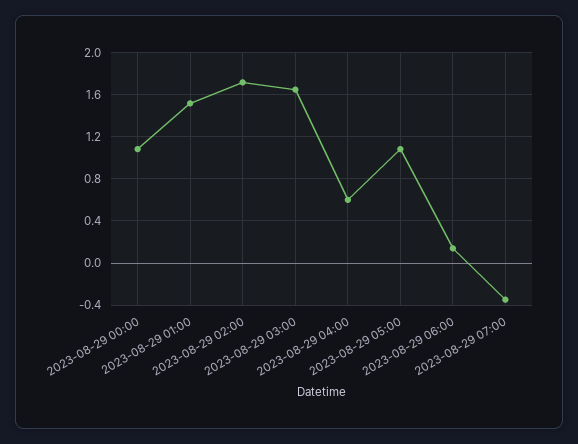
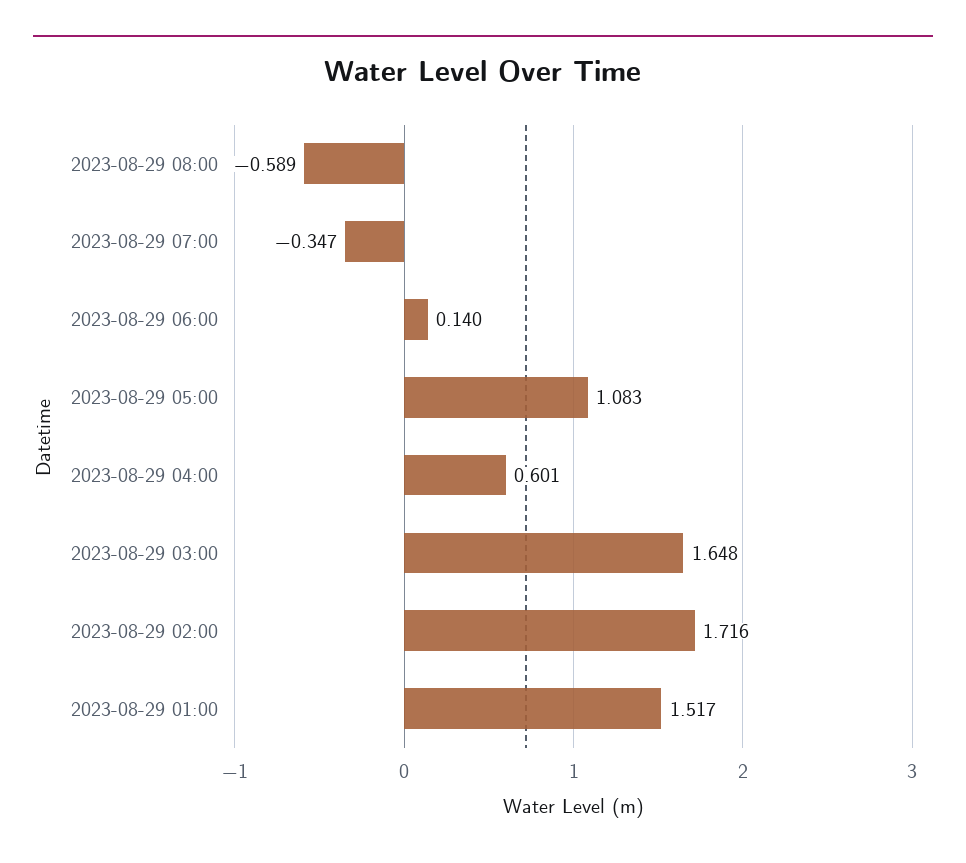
2023-08-29 00:00: 1.1 -> none
2023-08-29 08:00: none -> -0.589

